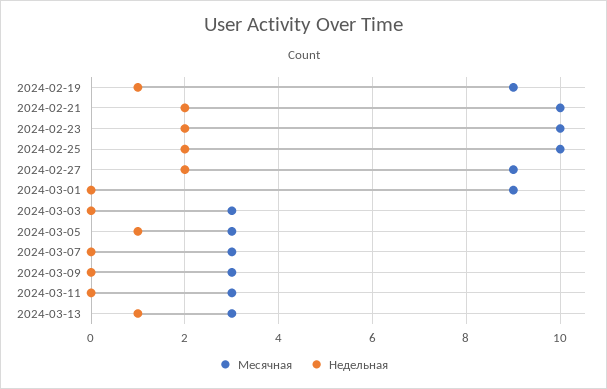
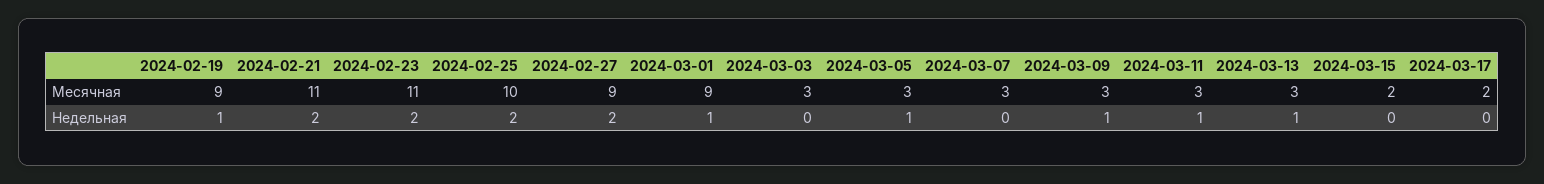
Месячная, 2024-02-21: 10 -> 11
Месячная, 2024-02-23: 10 -> 11
Недельная, 2024-03-01: 0 -> 1
Недельная, 2024-03-09: 0 -> 1
Недельная, 2024-03-11: 0 -> 1
Месячная, 2024-03-15: none -> 2
Месячная, 2024-03-17: none -> 2
Недельная, 2024-03-15: none -> 0
Недельная, 2024-03-17: none -> 0

